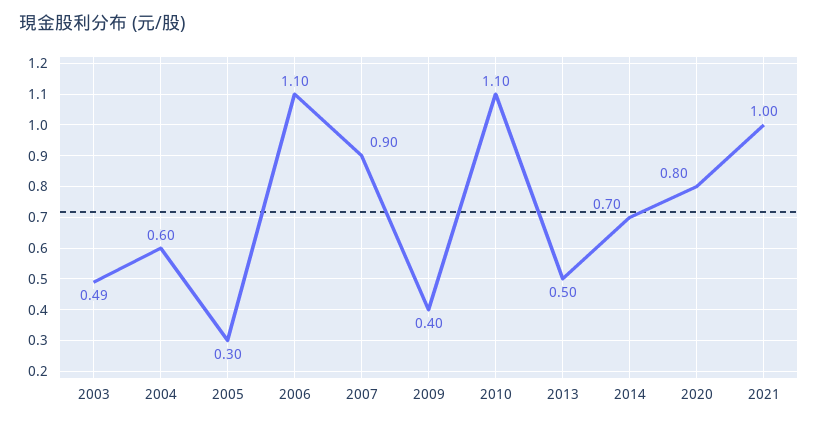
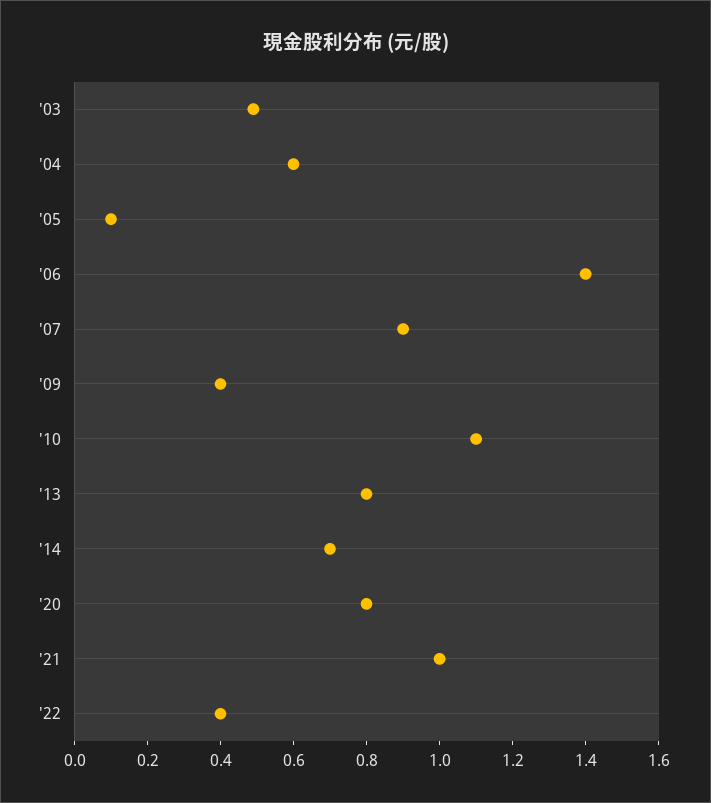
2005: 0.3 -> 0.1
2006: 1.1 -> 1.4
2013: 0.5 -> 0.8
'22: none -> 0.4

